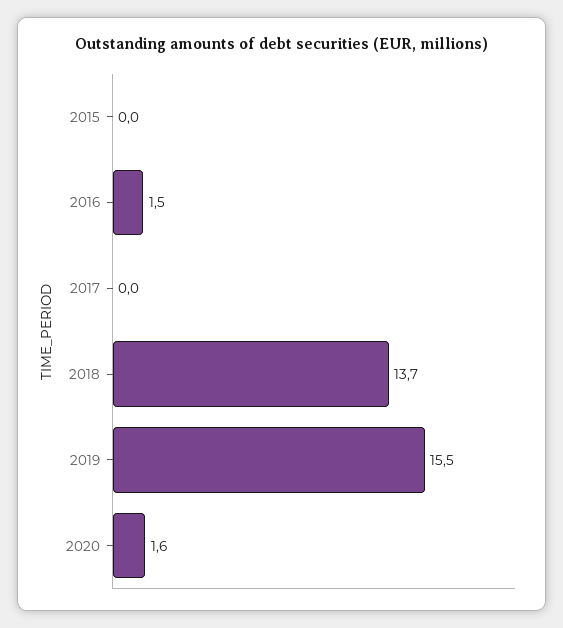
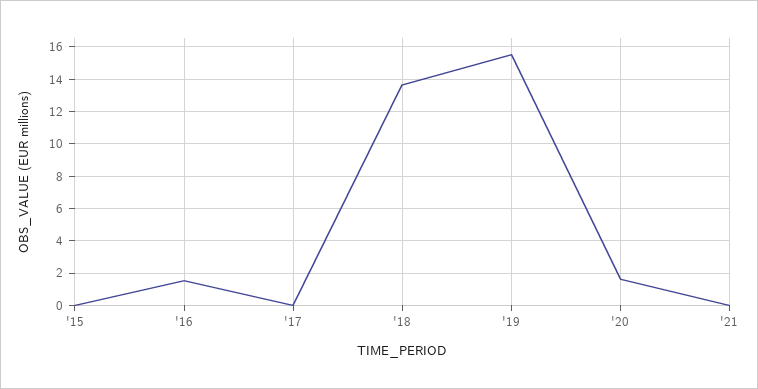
'21: none -> 0

